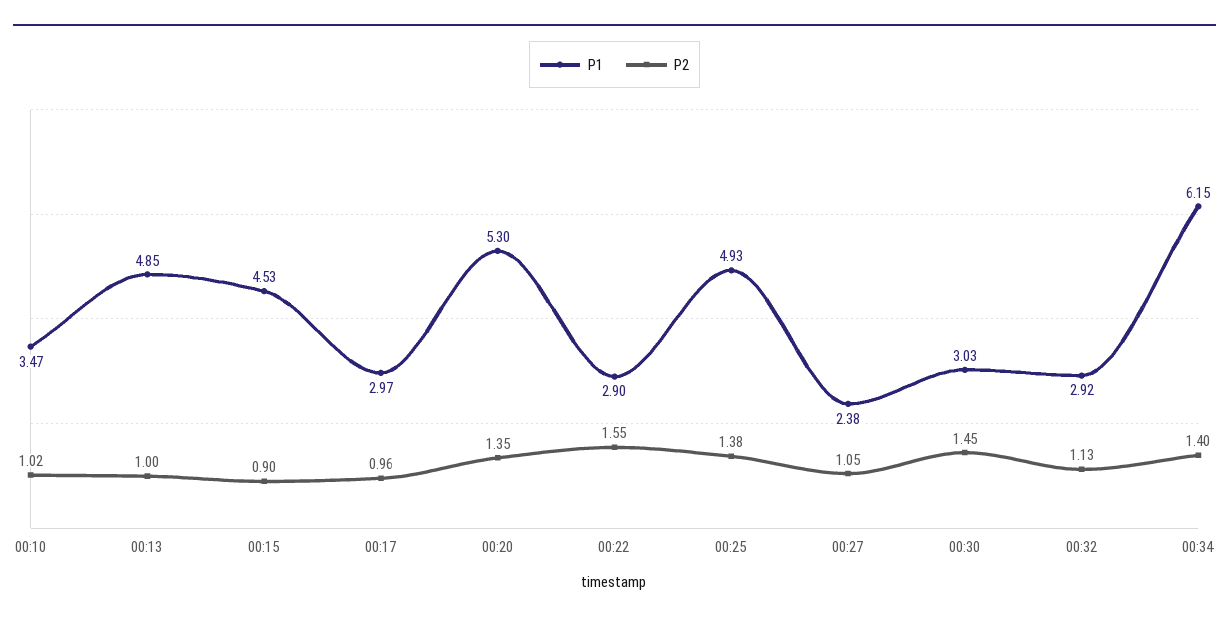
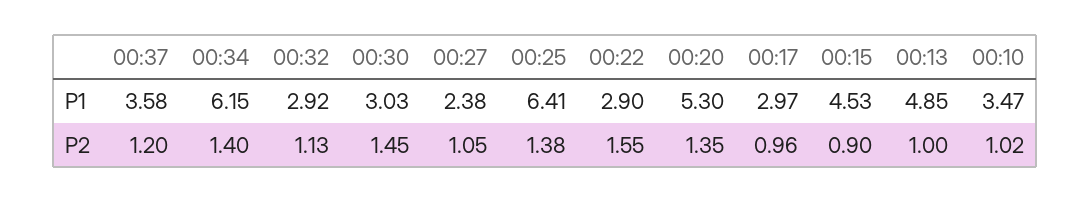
P1, 00:25: 4.93 -> 6.41
P1, 00:37: none -> 3.58
P2, 00:37: none -> 1.2

